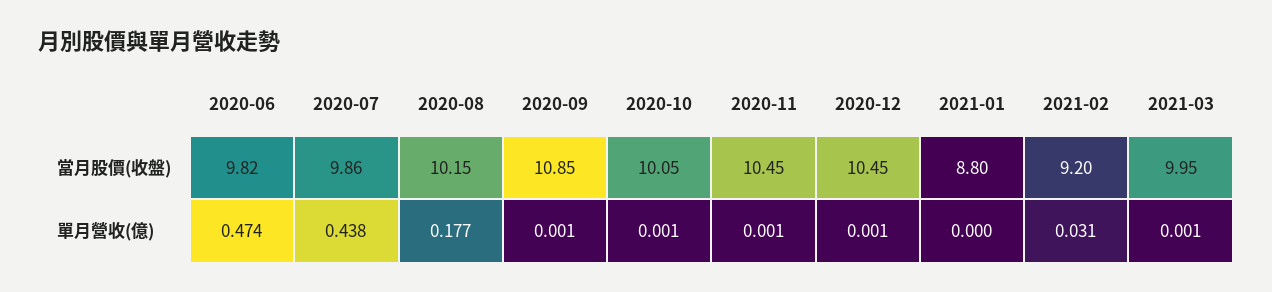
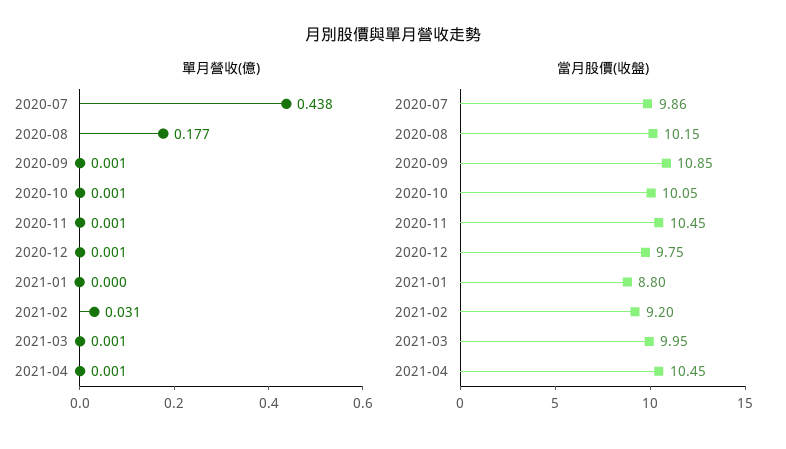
當月股價(收盤), 2020-06: 9.82 -> none
當月股價(收盤), 2020-12: 10.45 -> 9.75
單月營收(億), 2020-06: 0.474 -> none
單月營收(億), 2021-04: none -> 0.001
當月股價(收盤), 2021-04: none -> 10.45

